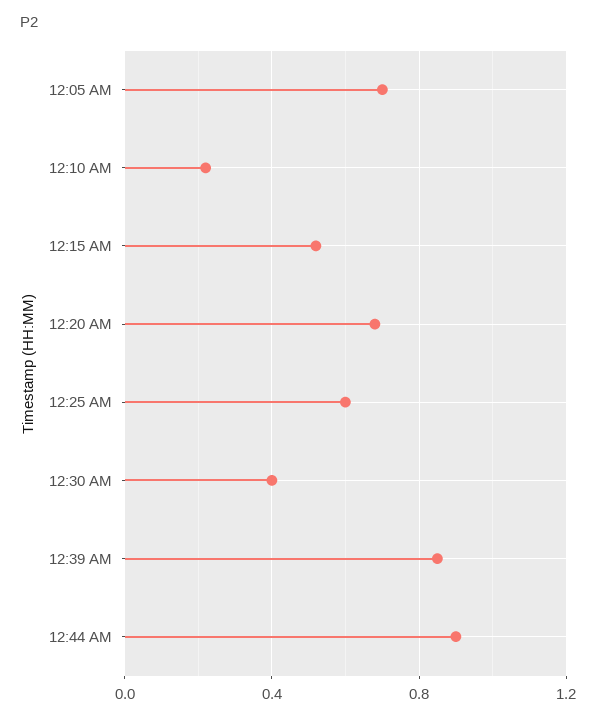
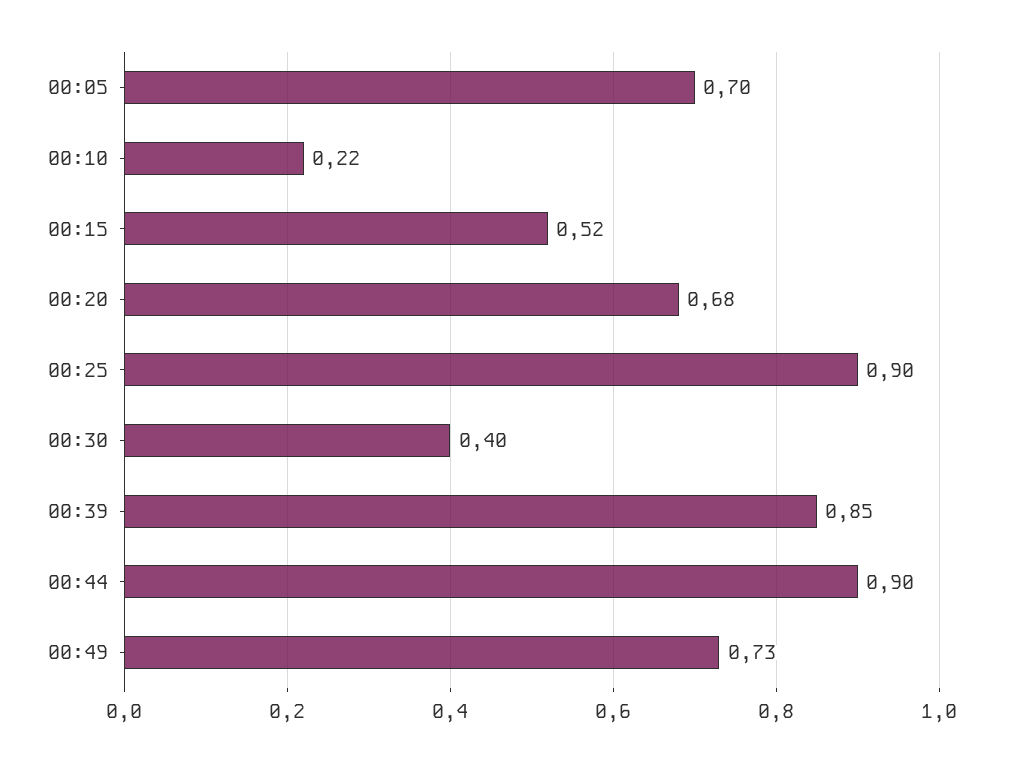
12:25 AM: 0.6 -> 0.9
00:49: none -> 0.73

